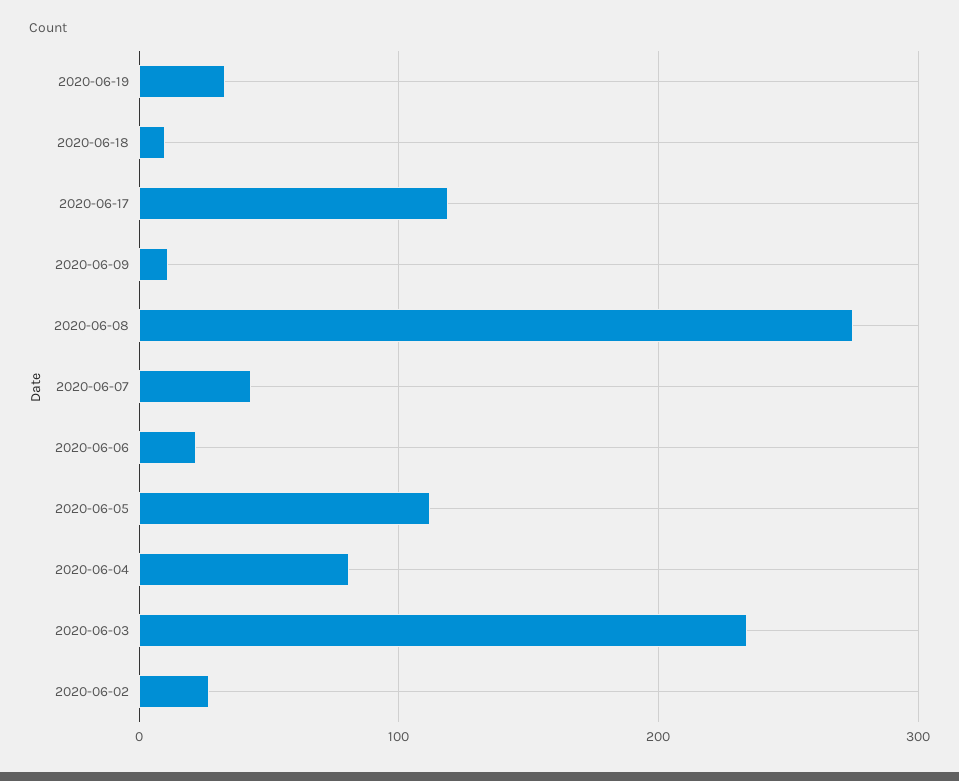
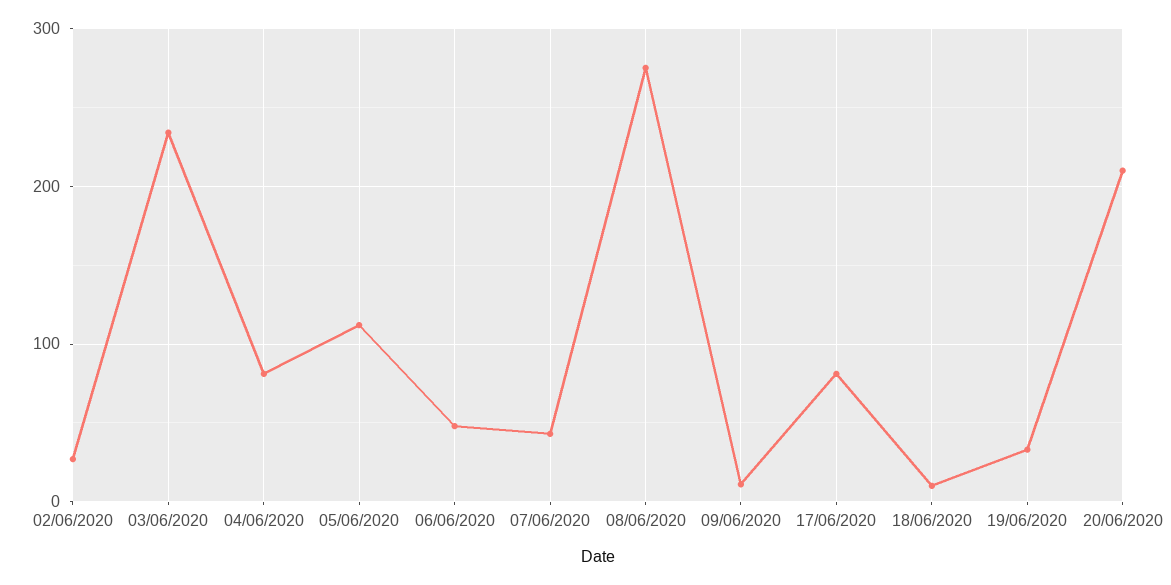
2020-06-17: 120 -> 80
2020-06-06: 20 -> 50
20/06/2020: none -> 210

